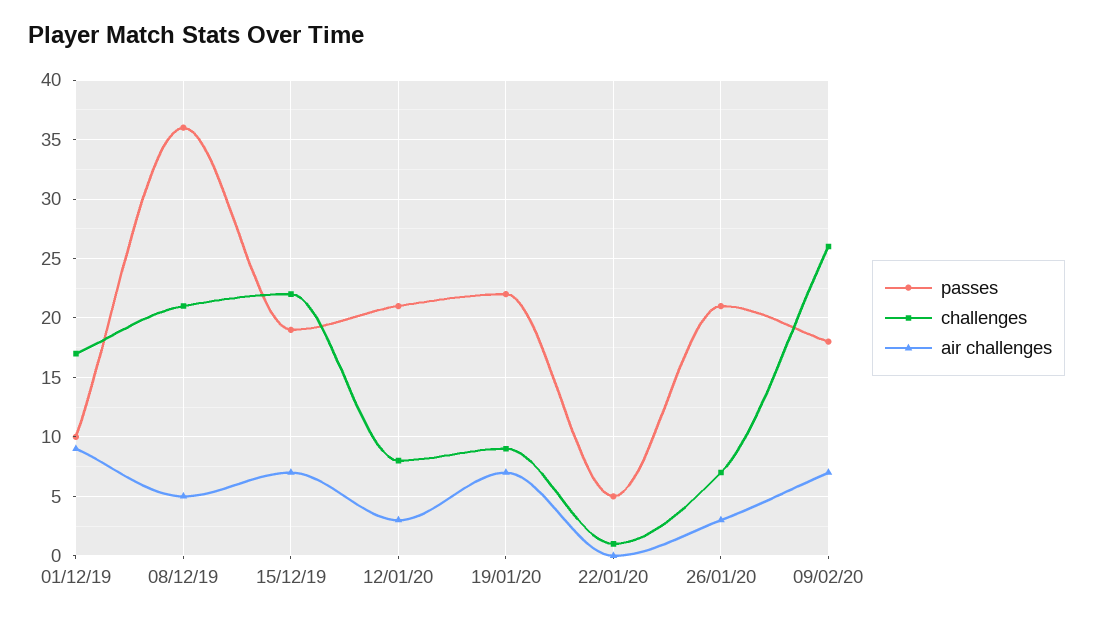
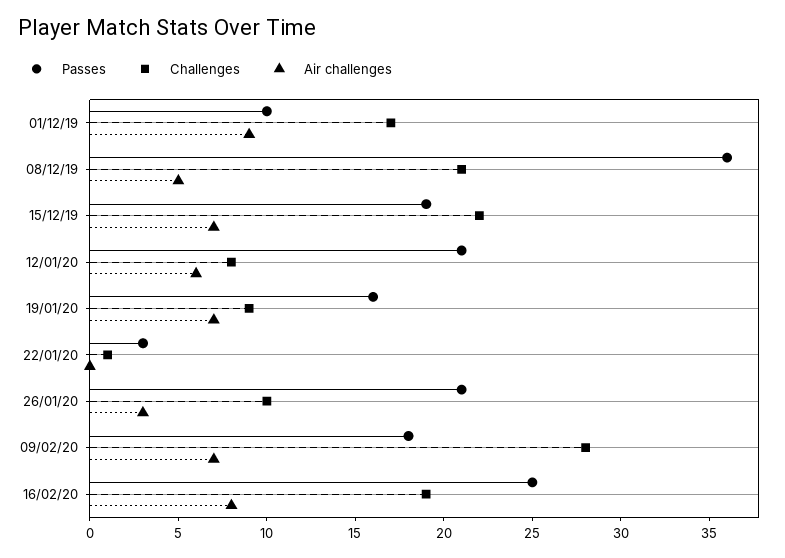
air challenges, 12/01/20: 3 -> 6
passes, 19/01/20: 22 -> 16
passes, 22/01/20: 5 -> 3
challenges, 26/01/20: 7 -> 10
challenges, 09/02/20: 26 -> 28
passes, 16/02/20: none -> 25
challenges, 16/02/20: none -> 19
air challenges, 16/02/20: none -> 8

